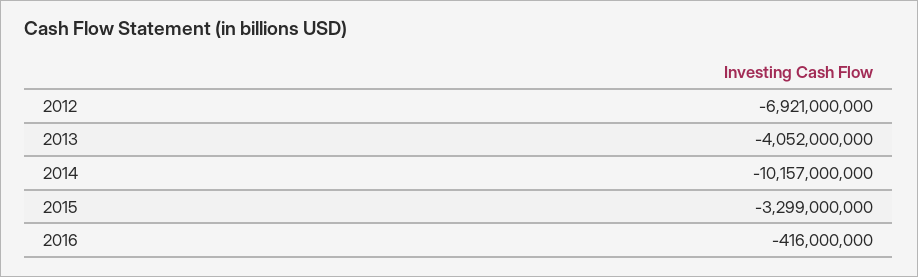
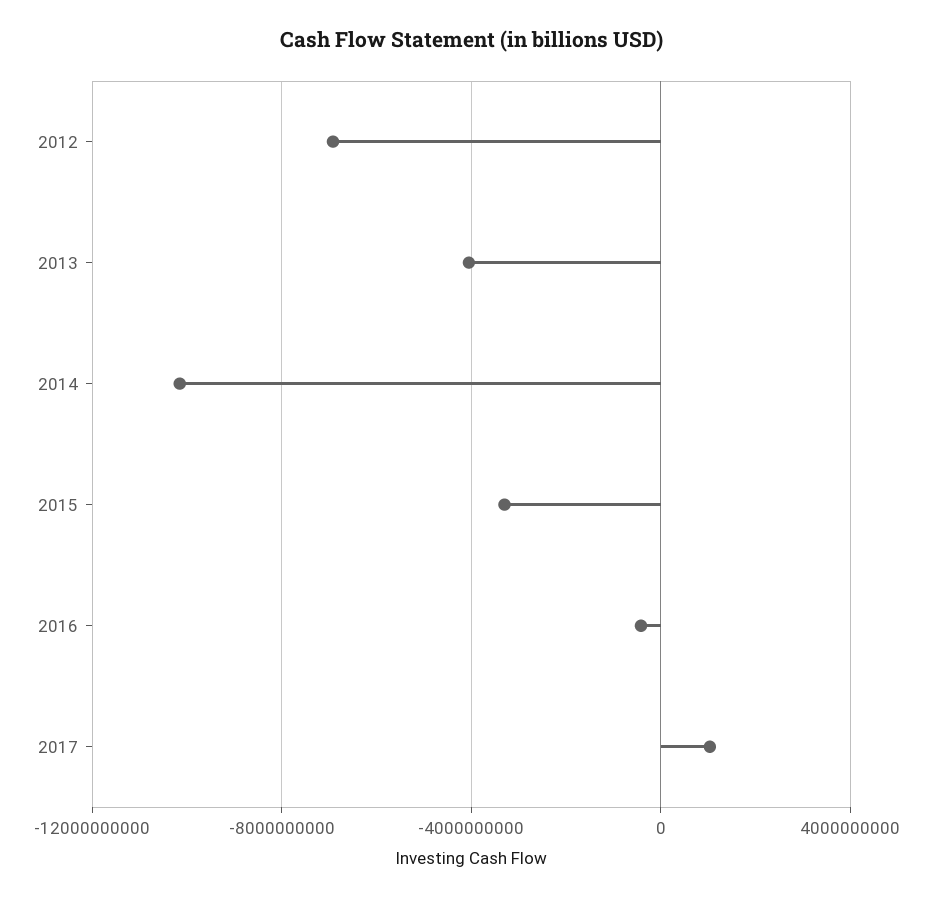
2017: none -> 1000000000

